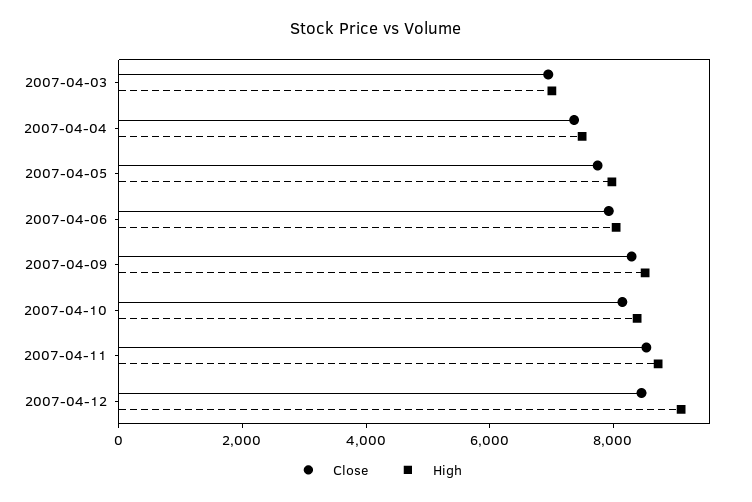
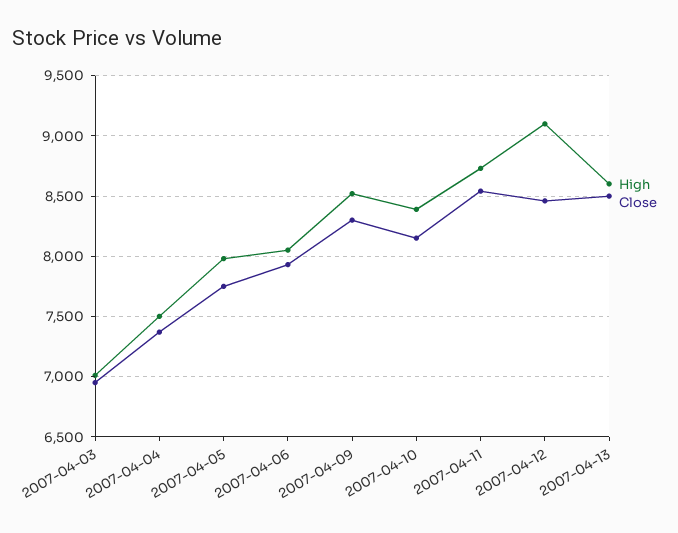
High, 2007-04-13: none -> 8600
Close, 2007-04-13: none -> 8500

